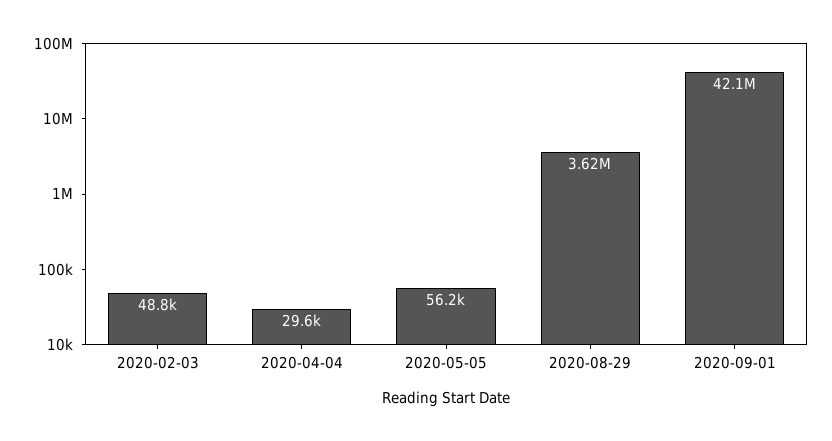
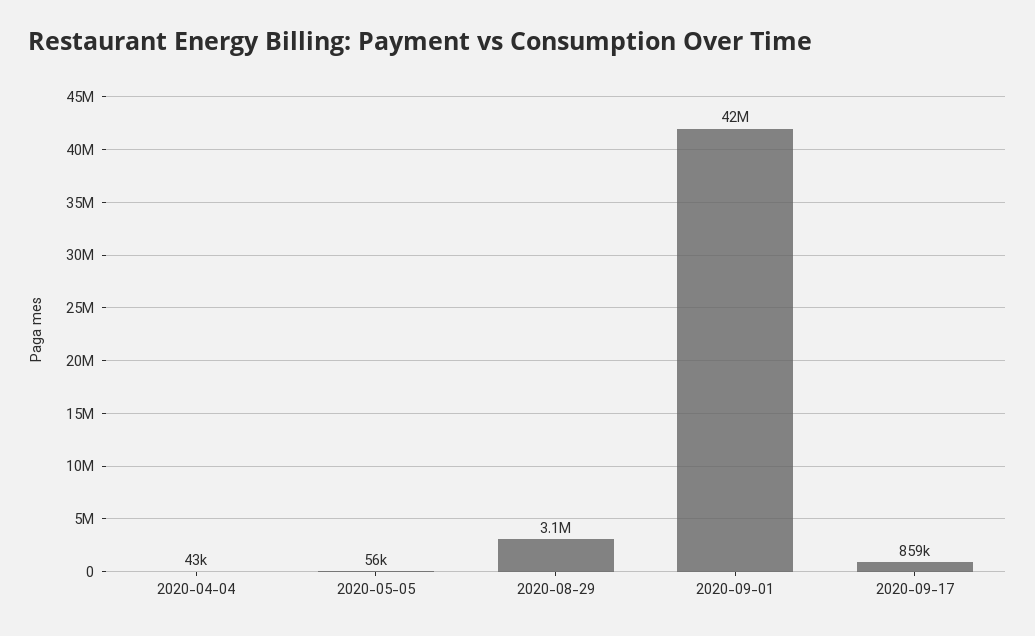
2020-02-03: 48800 -> none
2020-04-04: 29600 -> 43000
2020-08-29: 3620000 -> 3100000
2020-09-17: none -> 859000

